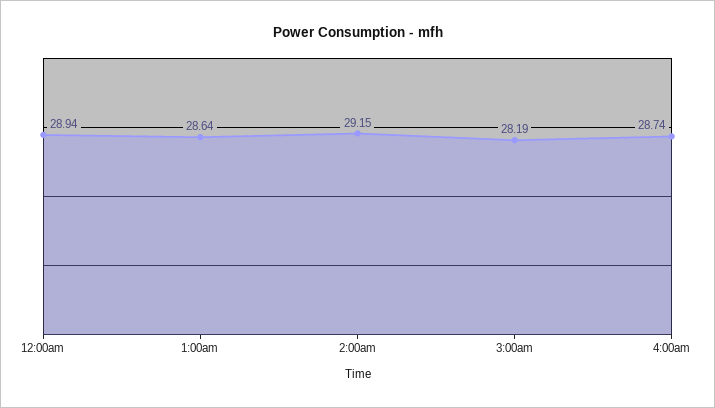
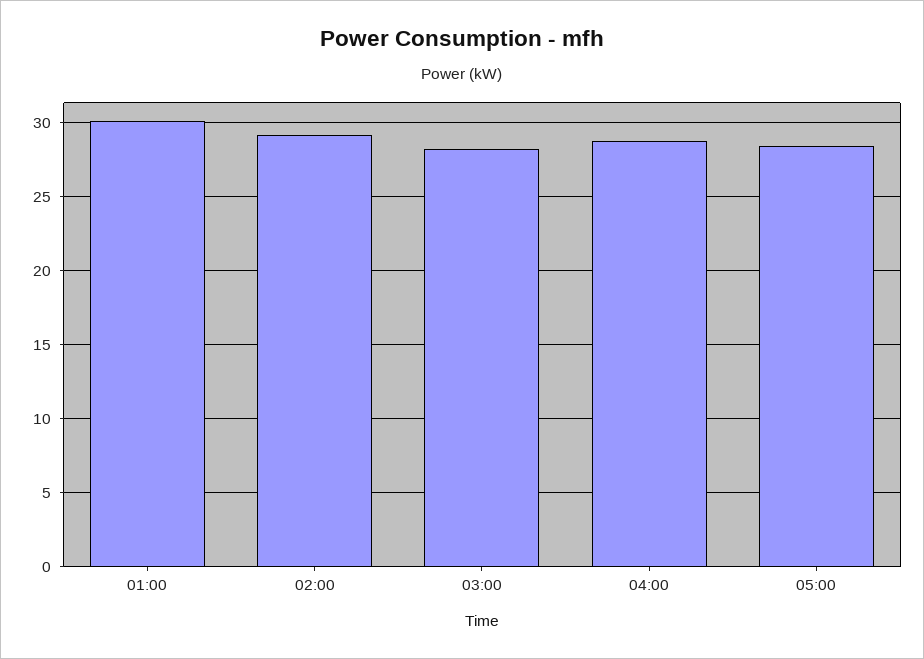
12:00am: 28.94 -> none
1:00am: 28.64 -> 30
05:00: none -> 28.5

